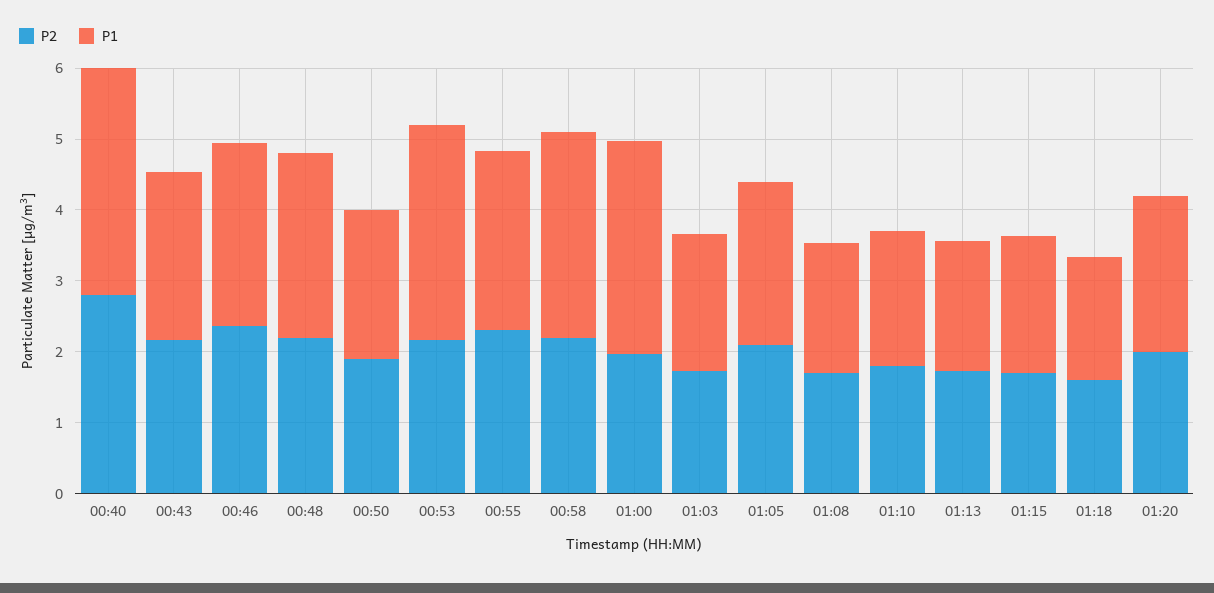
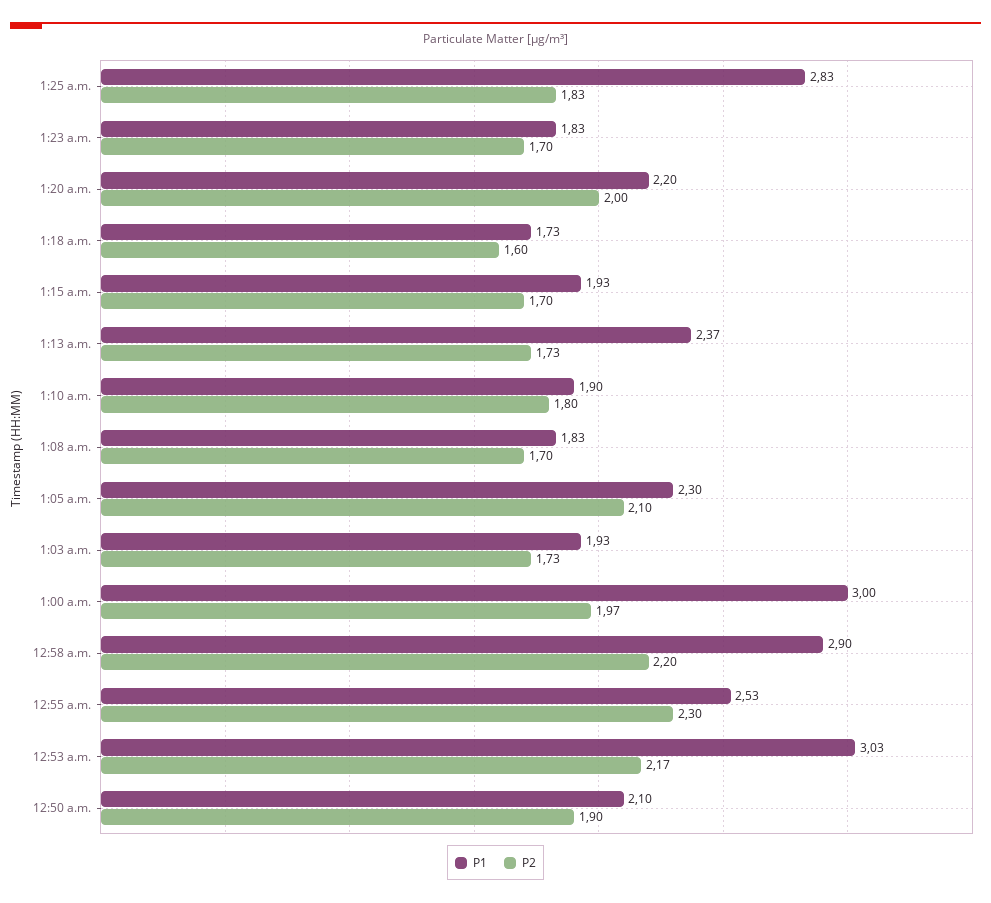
P2, 00:40: 2.8 -> none
P1, 00:40: 3.2 -> none
P2, 00:43: 2.2 -> none
P1, 00:43: 2.4 -> none
P2, 00:46: 2.4 -> none
P1, 00:46: 2.6 -> none
P2, 00:48: 2.2 -> none
P1, 00:48: 2.6 -> none
P1, 01:13: 1.8 -> 2.37
P1, 1:25 a.m.: none -> 2.83
P2, 1:25 a.m.: none -> 1.83
P1, 1:23 a.m.: none -> 1.83
P2, 1:23 a.m.: none -> 1.7

